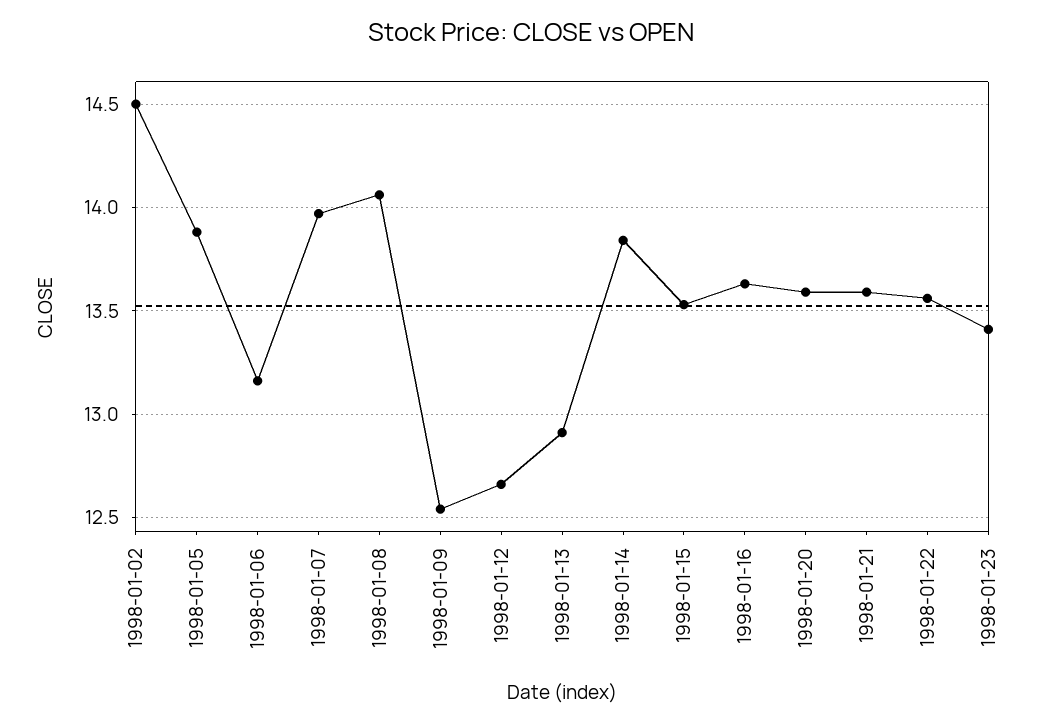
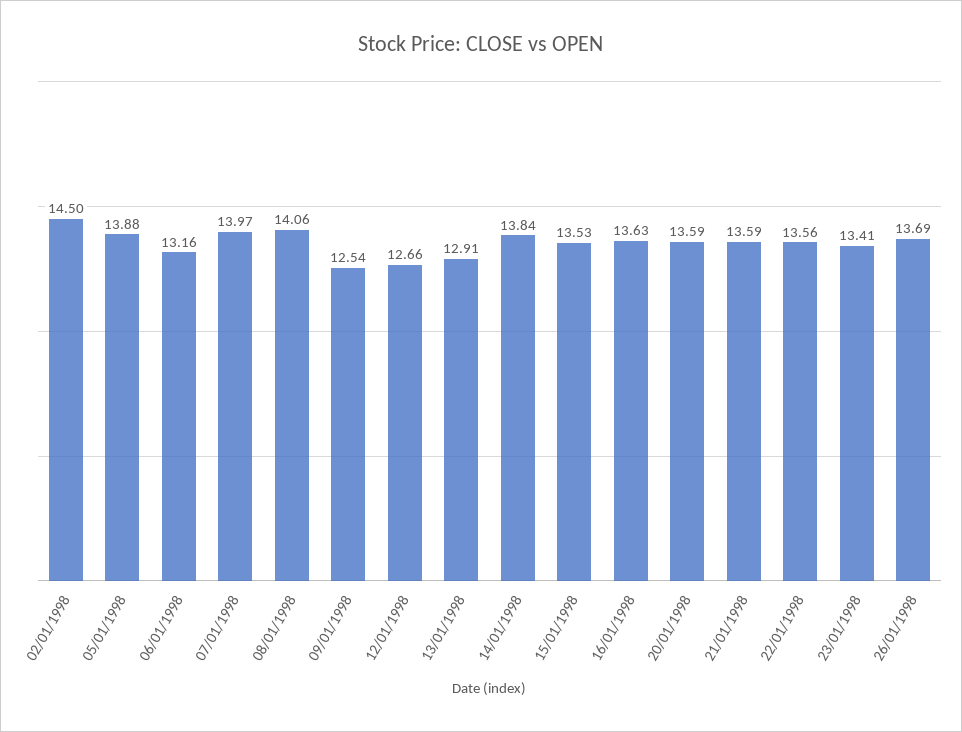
26/01/1998: none -> 13.69

